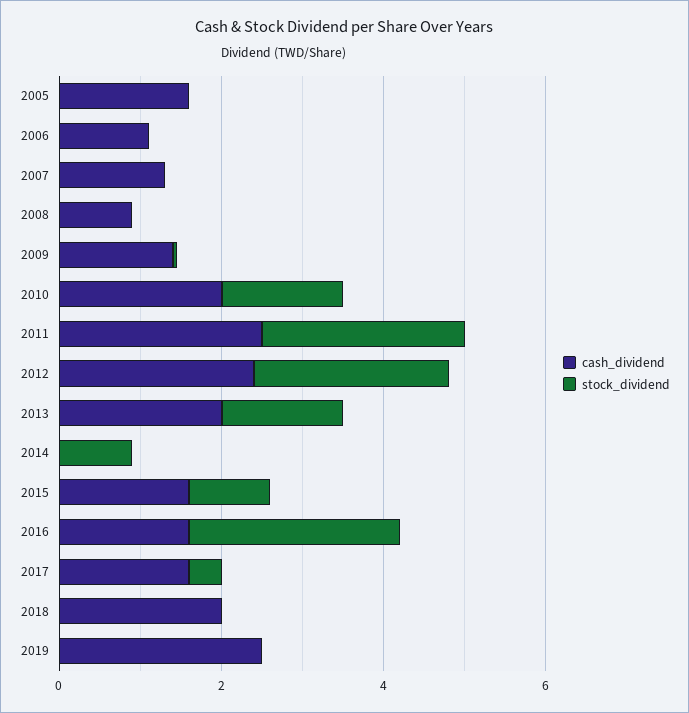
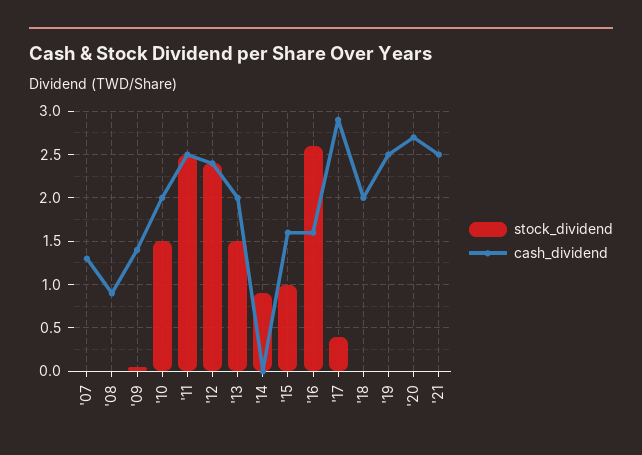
cash_dividend, 2005: 1.5 -> none
stock_dividend, 2005: 0 -> none
cash_dividend, 2006: 1 -> none
stock_dividend, 2006: 0 -> none
cash_dividend, 2017: 1.5 -> 2.9
stock_dividend, '20: none -> 0
cash_dividend, '20: none -> 2.7
stock_dividend, '21: none -> 0
cash_dividend, '21: none -> 2.5

